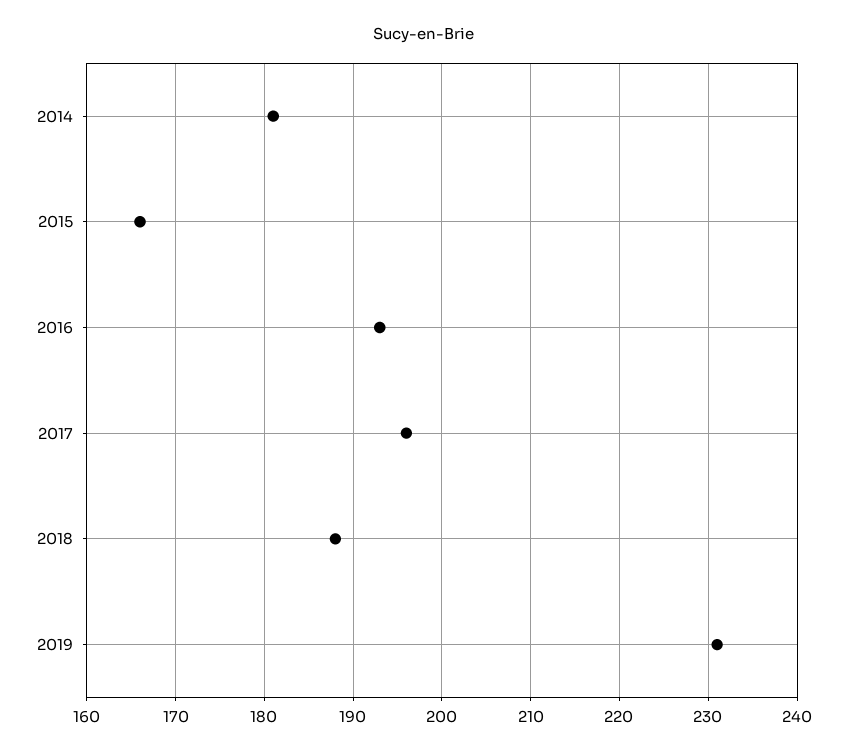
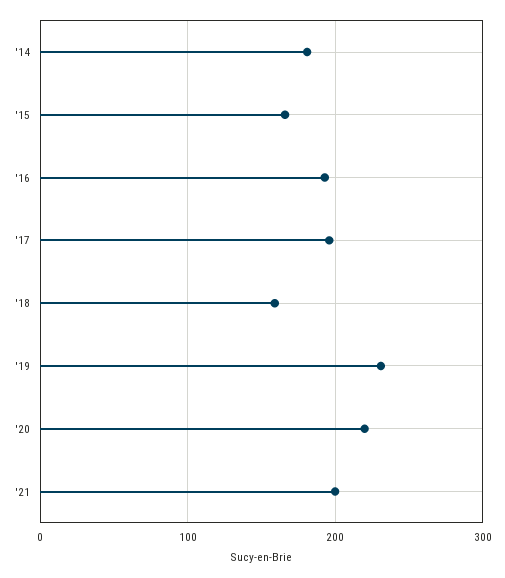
2018: 188 -> 160
'20: none -> 220
'21: none -> 200

